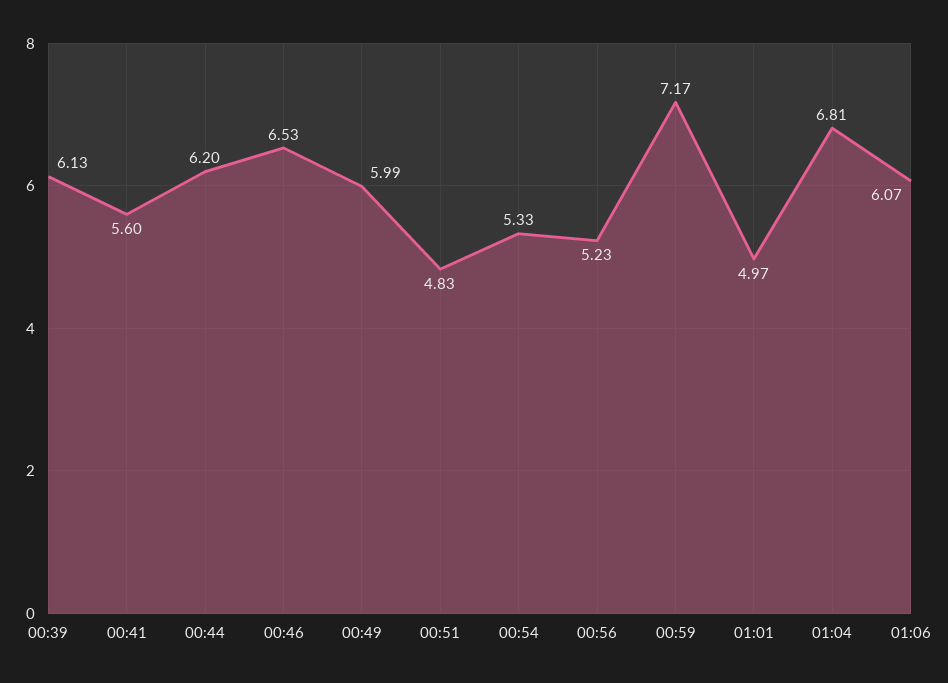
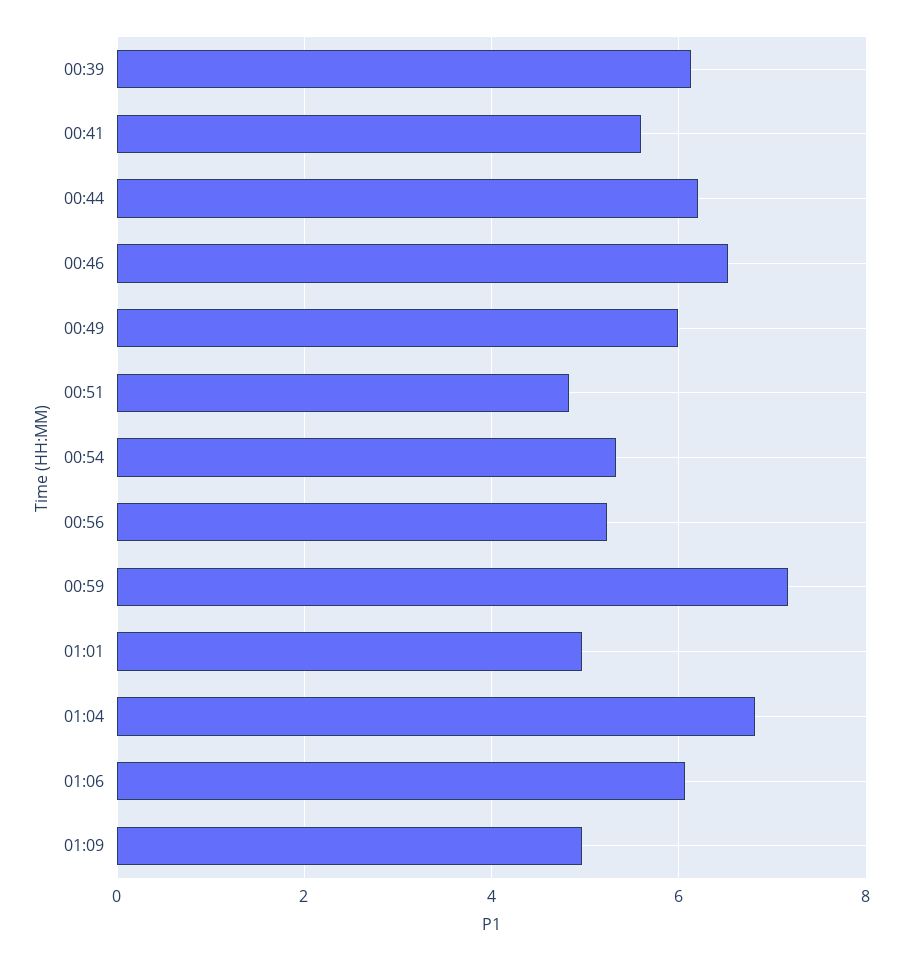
01:09: none -> 5

